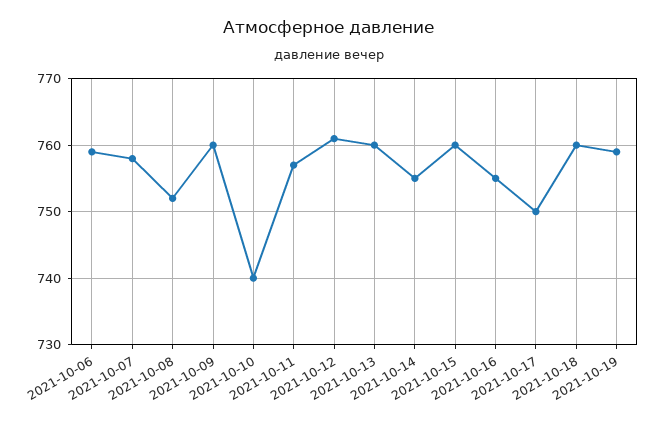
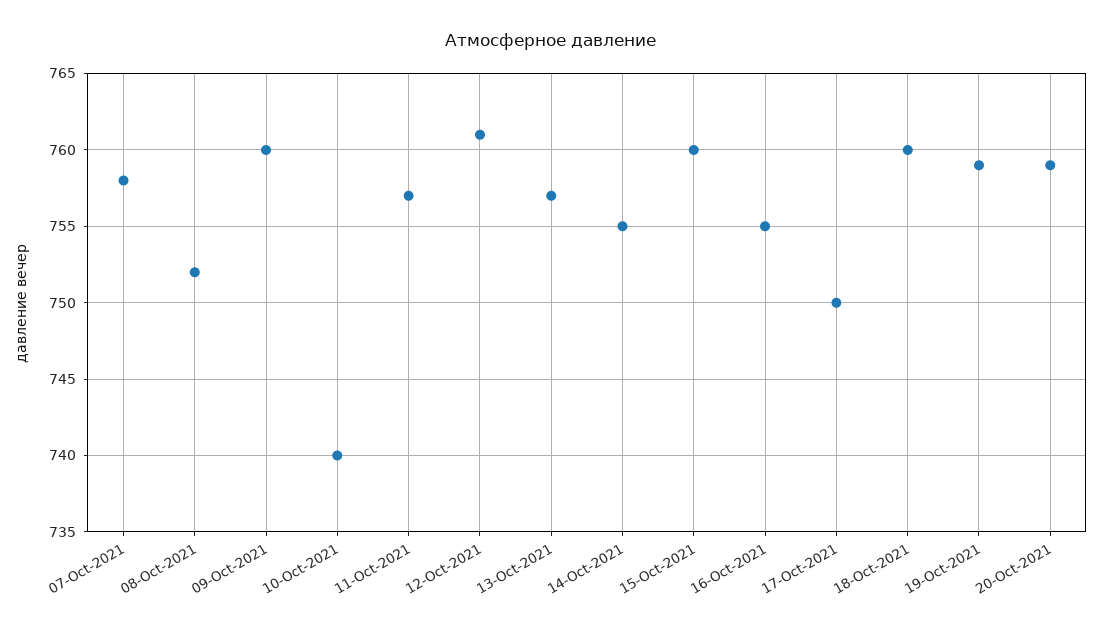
2021-10-06: 759 -> none
2021-10-13: 760 -> 757
20-Oct-2021: none -> 759

